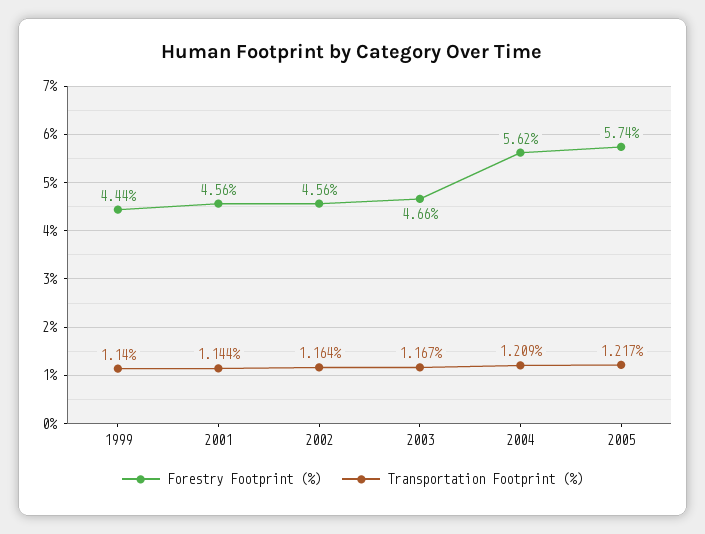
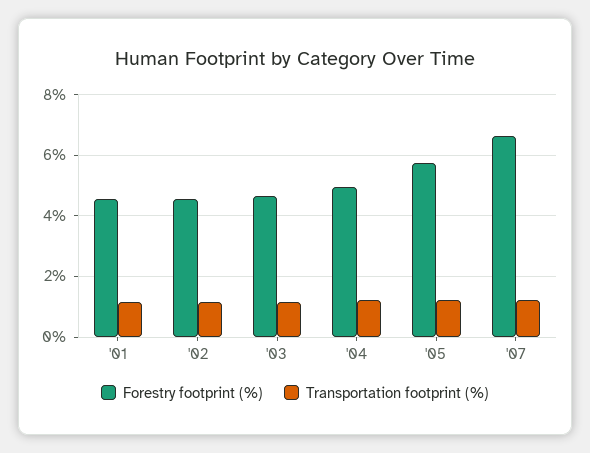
Forestry Footprint (%), 1999: 4.44 -> none
Transportation Footprint (%), 1999: 1.14 -> none
Forestry Footprint (%), 2004: 5.62 -> 5
Forestry Footprint (%), '07: none -> 6.6
Transportation Footprint (%), '07: none -> 1.2

